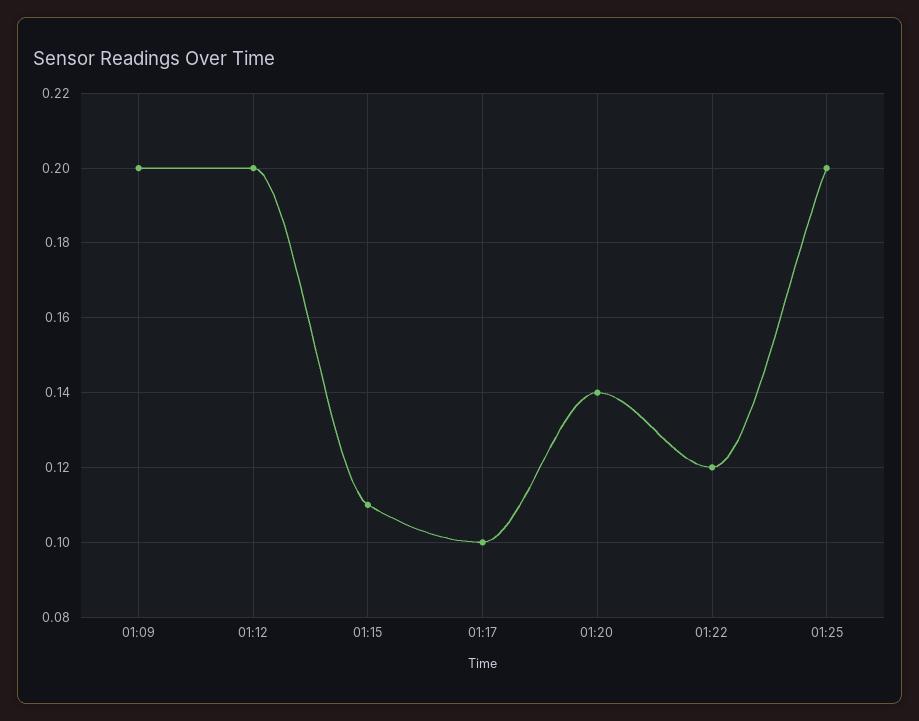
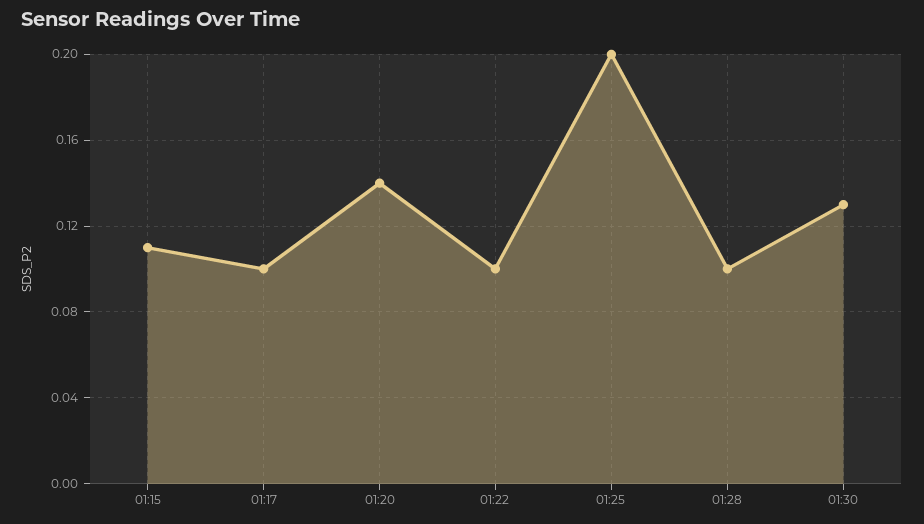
01:09: 0.2 -> none
01:12: 0.2 -> none
01:22: 0.12 -> 0.1
01:28: none -> 0.1
01:30: none -> 0.13

